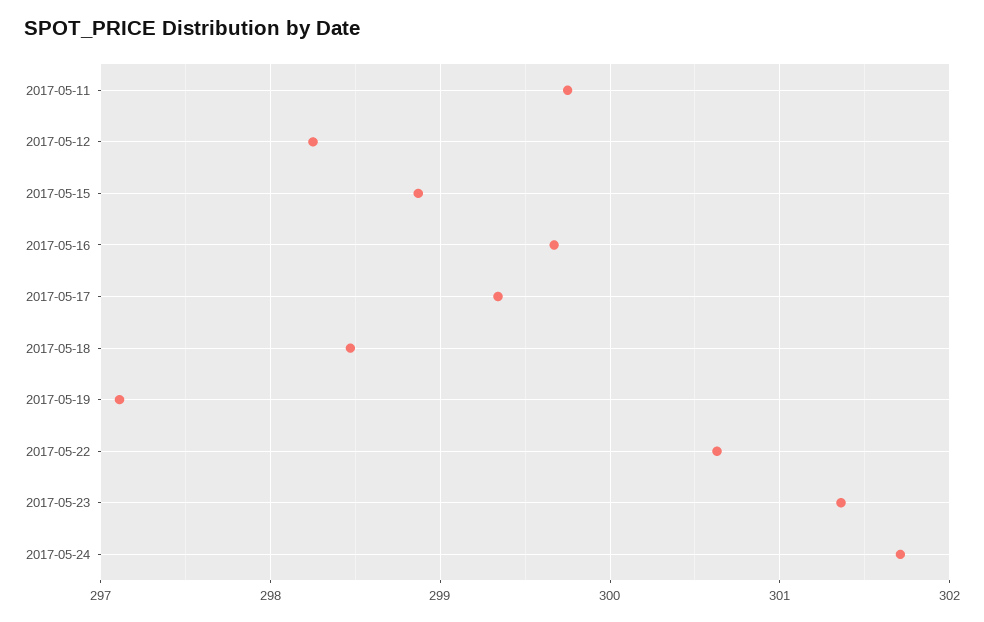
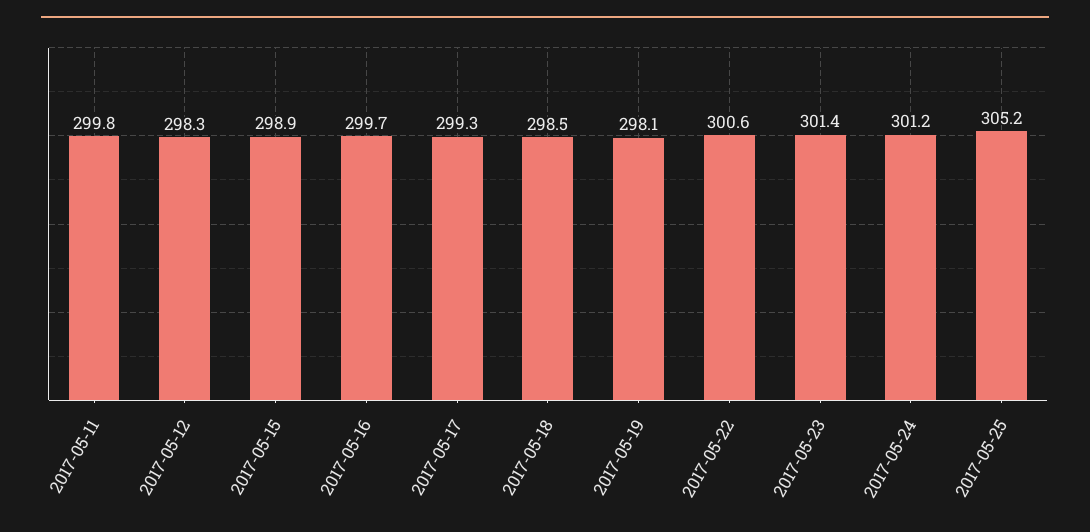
2017-05-19: 297.1 -> 298.1
2017-05-24: 301.7 -> 301.2
2017-05-25: none -> 305.2

